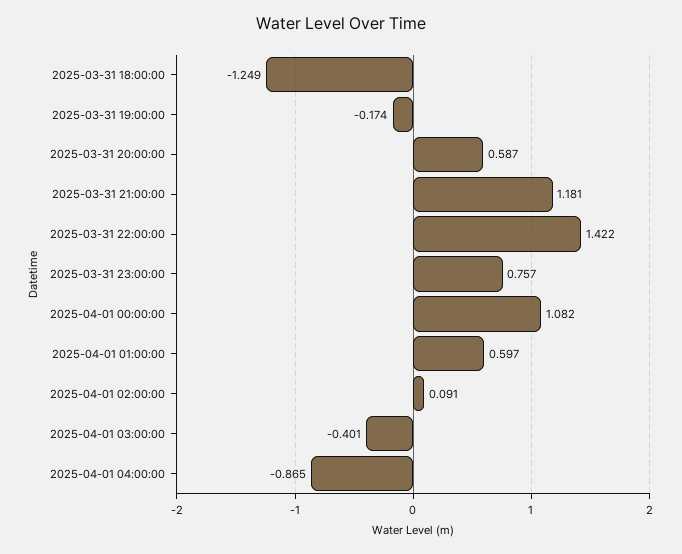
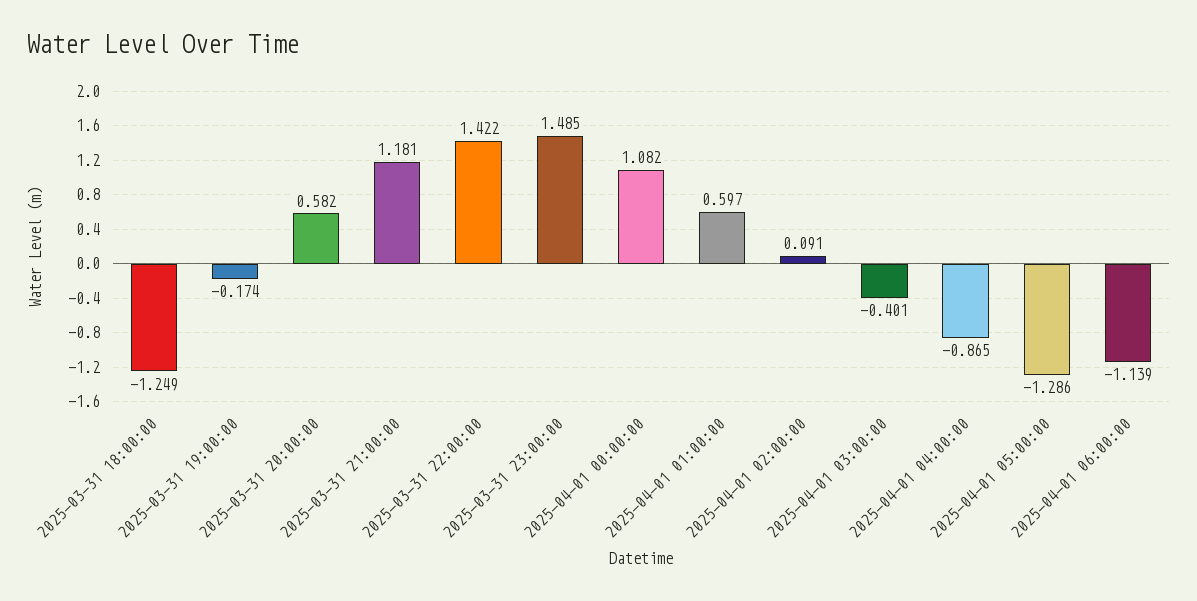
2025-03-31 20:00:00: 0.587 -> 0.582
2025-03-31 23:00:00: 0.757 -> 1.485
2025-04-01 05:00:00: none -> -1.286
2025-04-01 06:00:00: none -> -1.139

